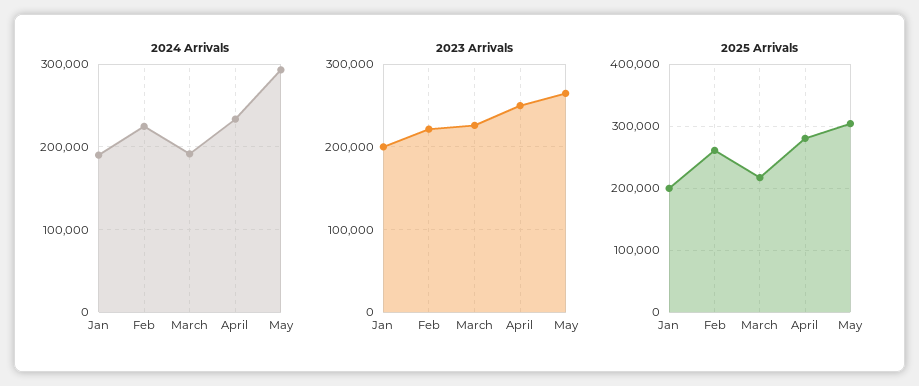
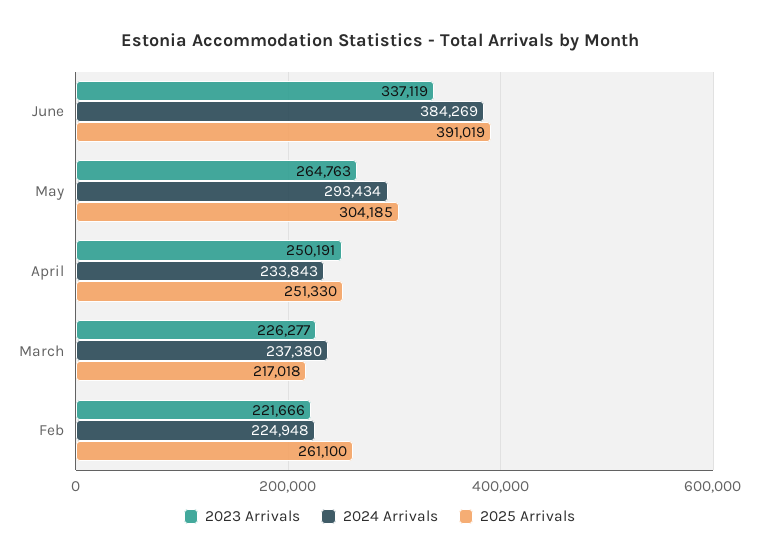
2024 Arrivals, Jan: 190000 -> none
2024 Arrivals, March: 190000 -> 237380
2023 Arrivals, Jan: 200000 -> none
2025 Arrivals, Jan: 200000 -> none
2025 Arrivals, April: 280000 -> 251330
2023 Arrivals, June: none -> 337119
2024 Arrivals, June: none -> 384269
2025 Arrivals, June: none -> 391019

